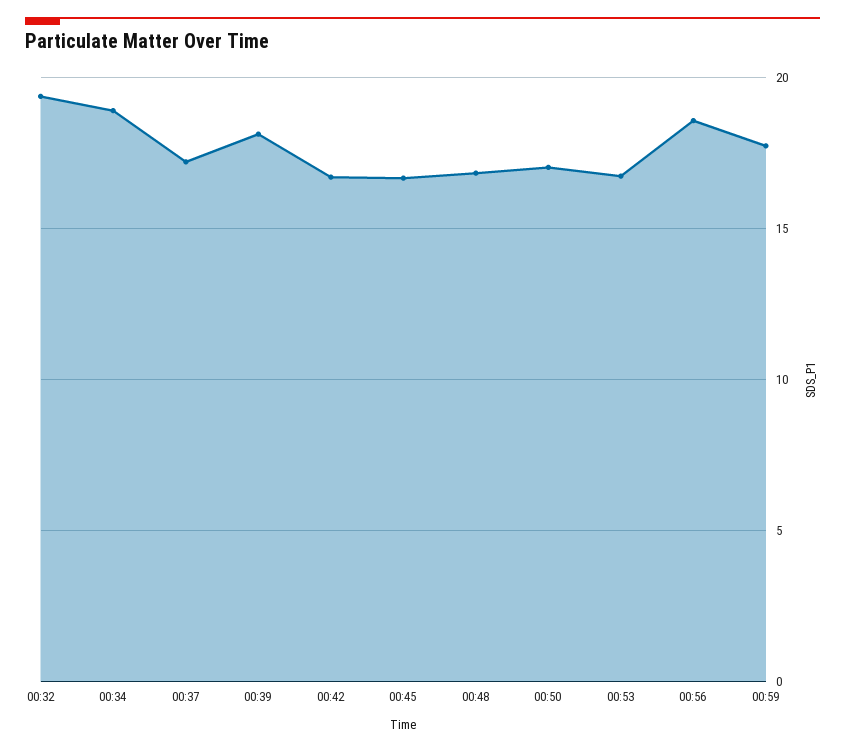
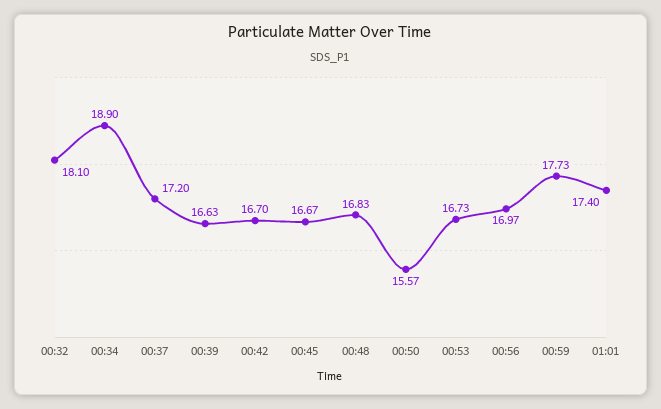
00:32: 19.5 -> 18.1
00:39: 18 -> 16.63
00:50: 17 -> 15.57
00:56: 18.5 -> 16.97
01:01: none -> 17.4

